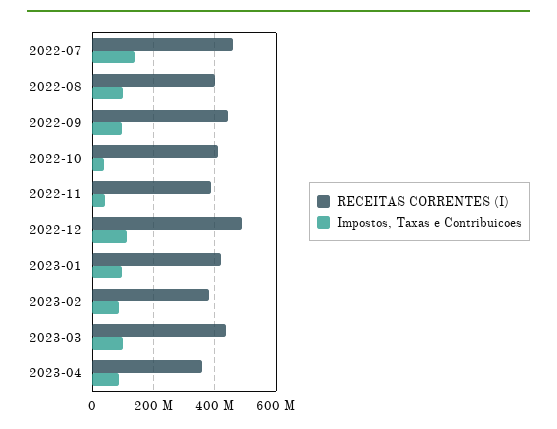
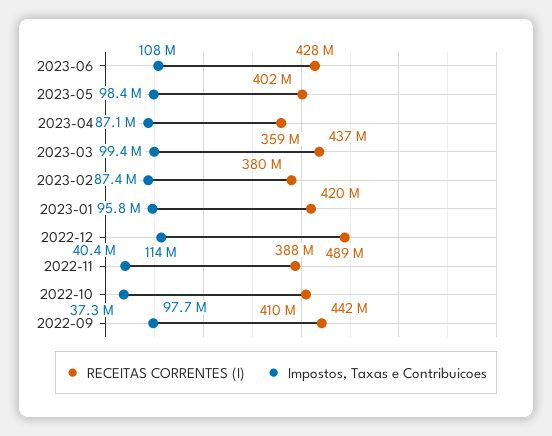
RECEITAS CORRENTES (I), 2022-07: 460000000 -> none
Impostos, Taxas e Contribuicoes, 2022-07: 140000000 -> none
RECEITAS CORRENTES (I), 2022-08: 400000000 -> none
Impostos, Taxas e Contribuicoes, 2022-08: 100000000 -> none
RECEITAS CORRENTES (I), 2023-06: none -> 428000000
Impostos, Taxas e Contribuicoes, 2023-06: none -> 108000000
RECEITAS CORRENTES (I), 2023-05: none -> 402000000
Impostos, Taxas e Contribuicoes, 2023-05: none -> 98400000

